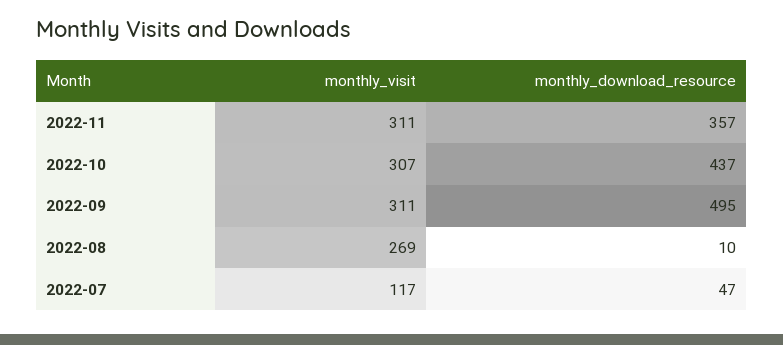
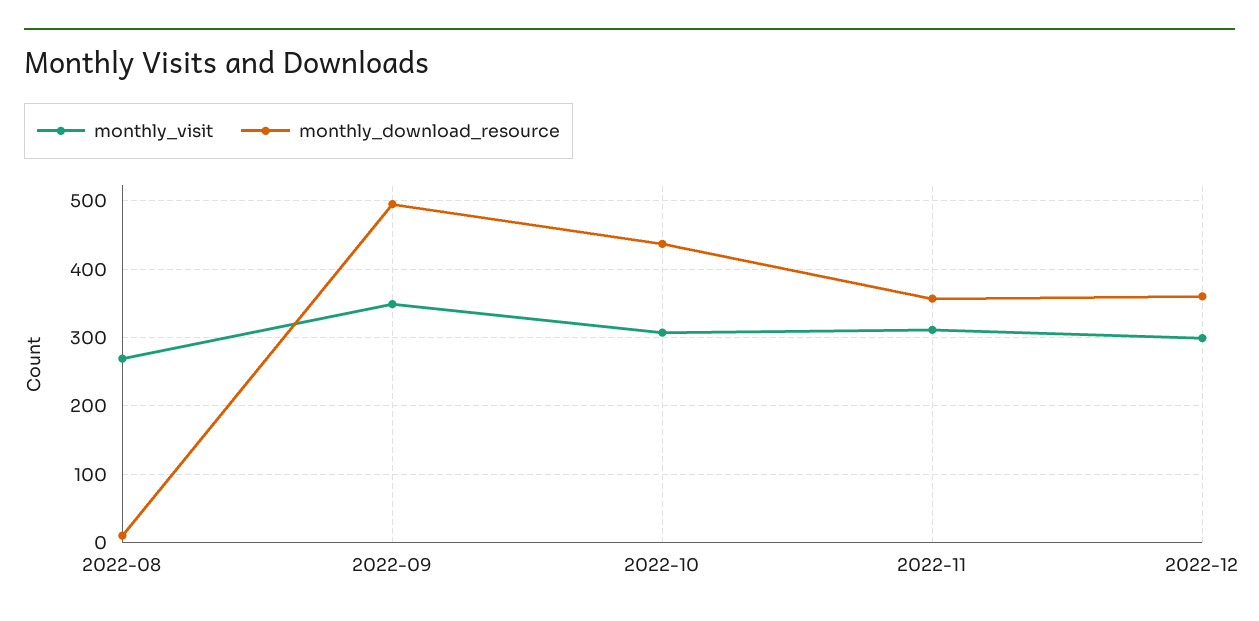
monthly_visit, 2022-09: 311 -> 350
monthly_visit, 2022-07: 117 -> none
monthly_download_resource, 2022-07: 47 -> none
monthly_visit, 2022-12: none -> 300
monthly_download_resource, 2022-12: none -> 360

